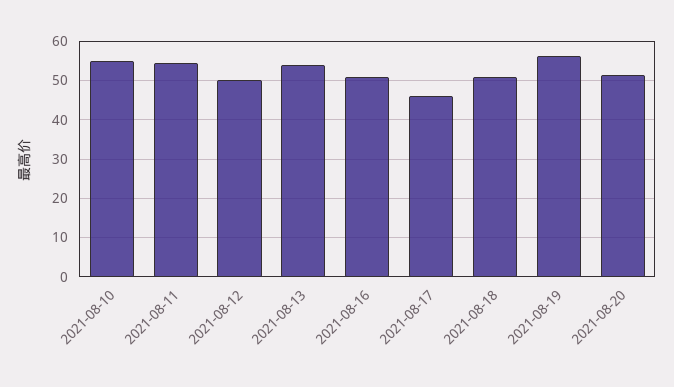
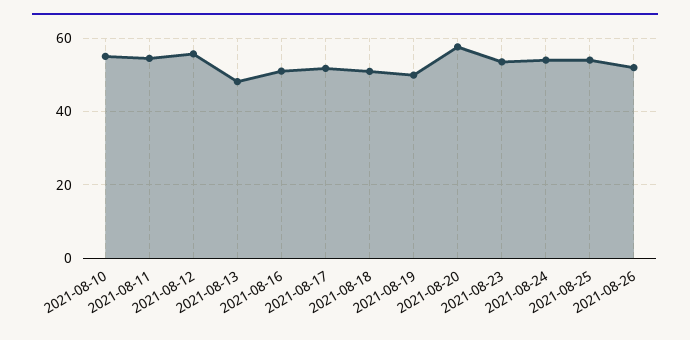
2021-08-12: 50 -> 56
2021-08-13: 54 -> 48
2021-08-17: 46 -> 52
2021-08-19: 56 -> 50
2021-08-20: 52 -> 58
2021-08-23: none -> 54
2021-08-24: none -> 54
2021-08-25: none -> 54
2021-08-26: none -> 52

